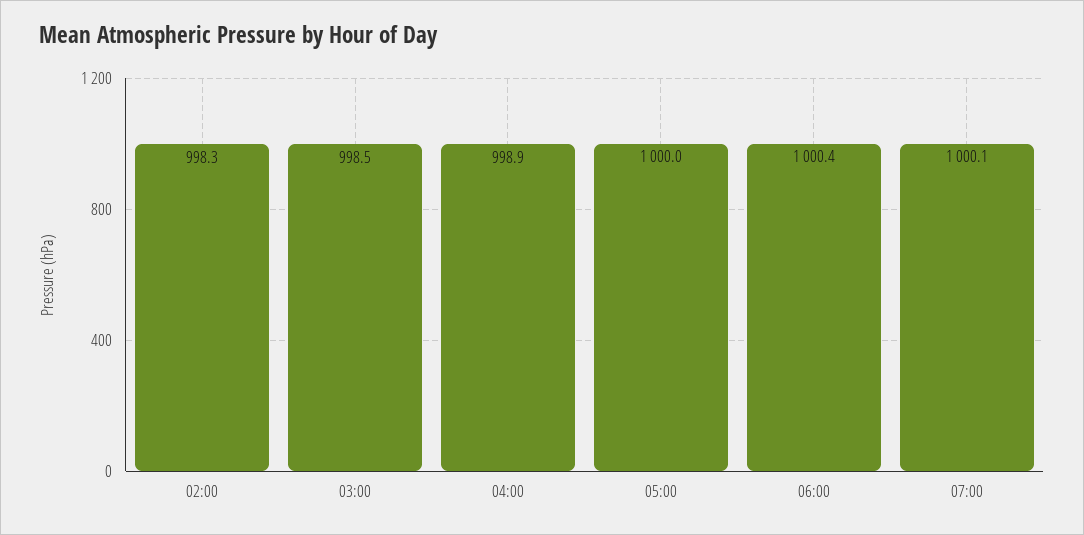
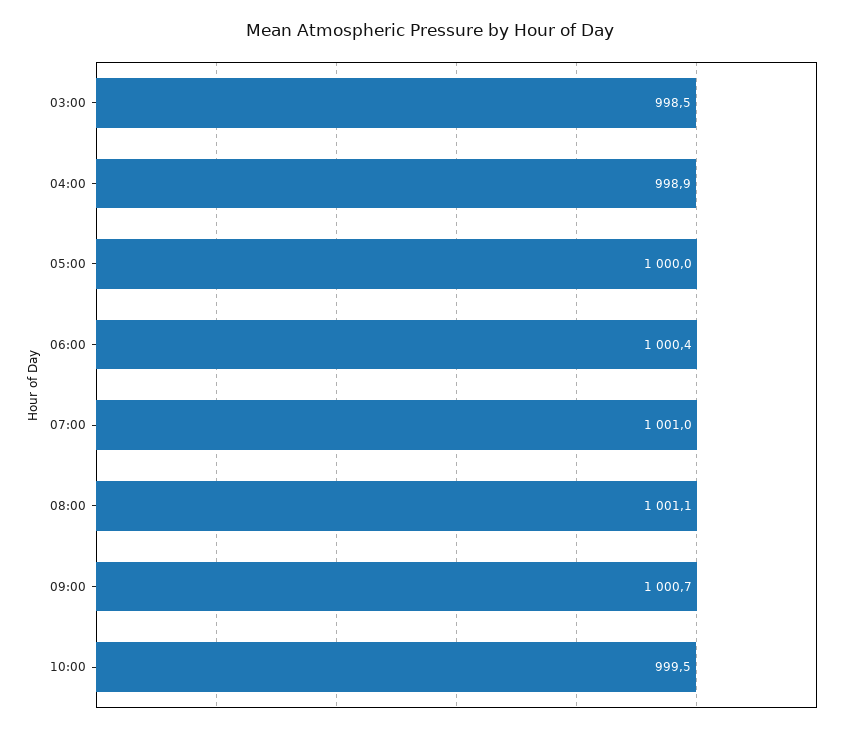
02:00: 998.3 -> none
07:00: 1000.1 -> 1001
08:00: none -> 1001.1
09:00: none -> 1000.7
10:00: none -> 999.5

